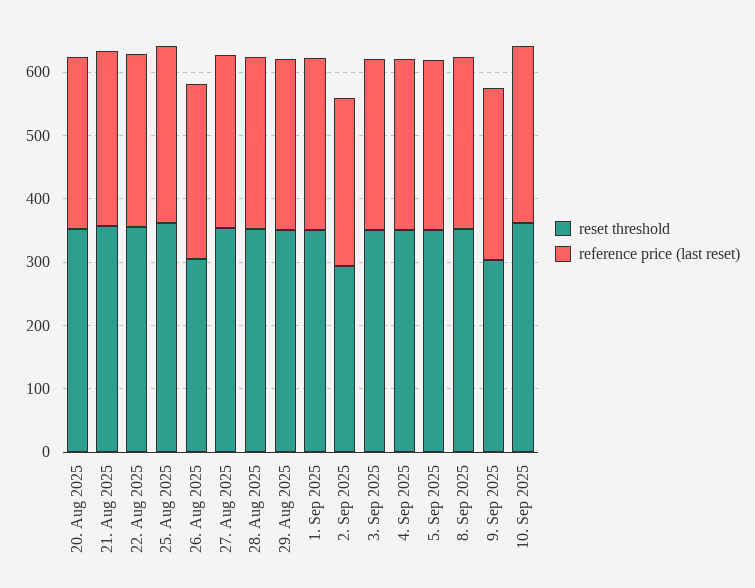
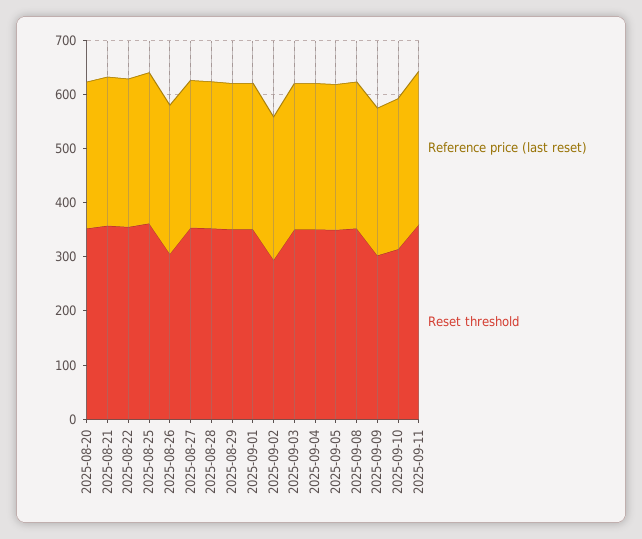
reset threshold, 10. Sep 2025: 360 -> 320
reference price (last reset), 2025-09-11: none -> 280
reset threshold, 2025-09-11: none -> 360

